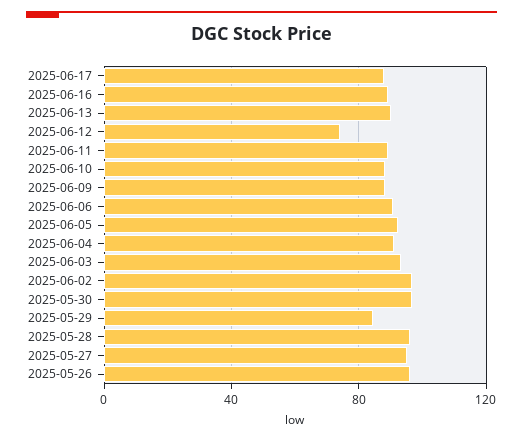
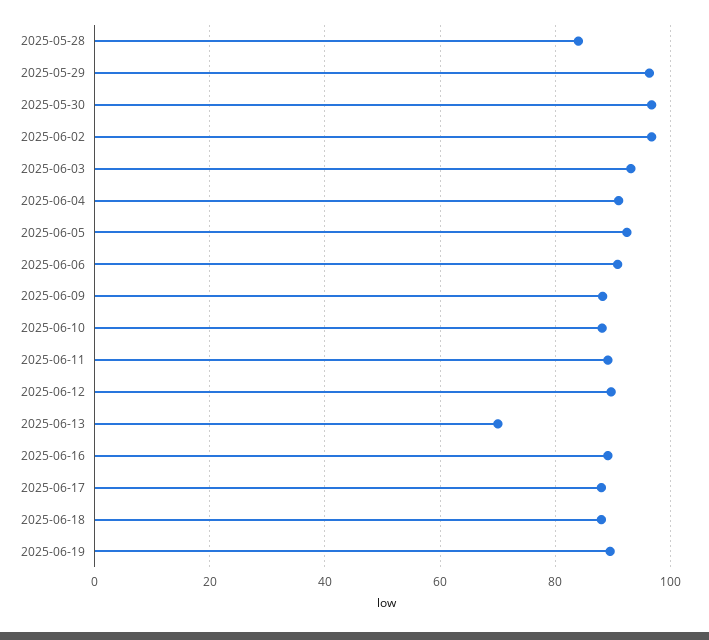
2025-06-13: 90 -> 70
2025-06-12: 75 -> 90
2025-05-29: 85 -> 96
2025-05-28: 95 -> 84
2025-05-27: 95 -> none
2025-05-26: 95 -> none
2025-06-18: none -> 88
2025-06-19: none -> 90

